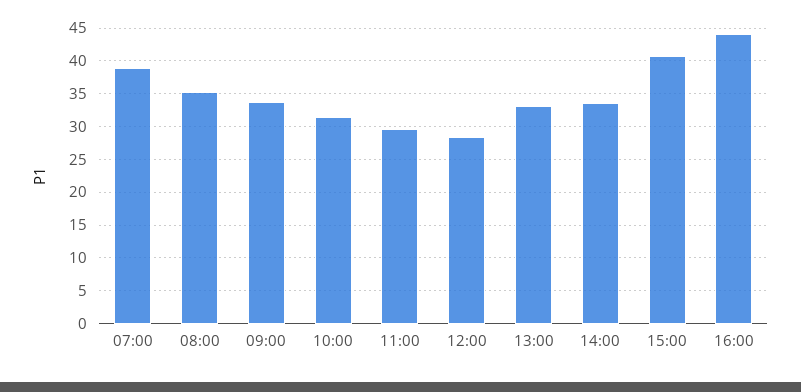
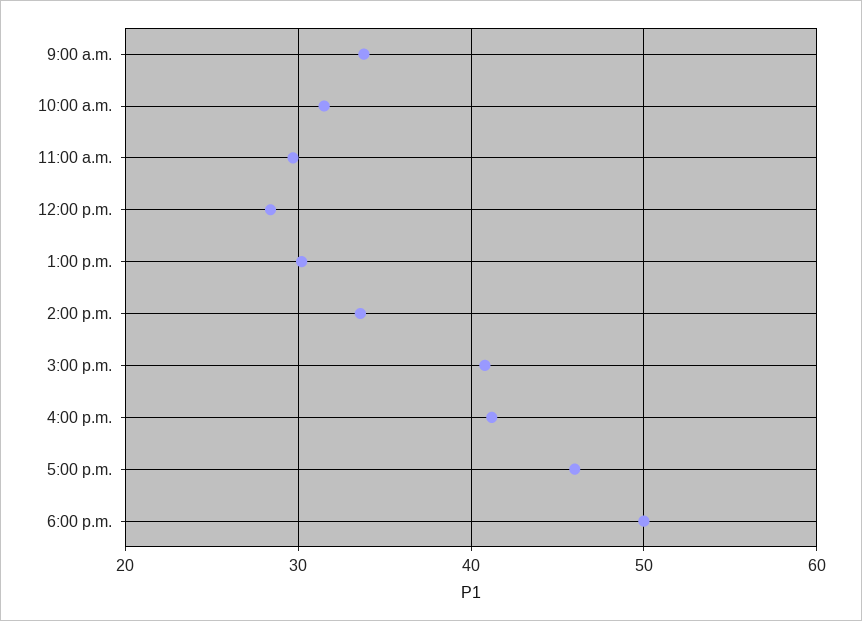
07:00: 39 -> none
08:00: 35 -> none
13:00: 33 -> 30
16:00: 44 -> 41
5:00 p.m.: none -> 46
6:00 p.m.: none -> 50

